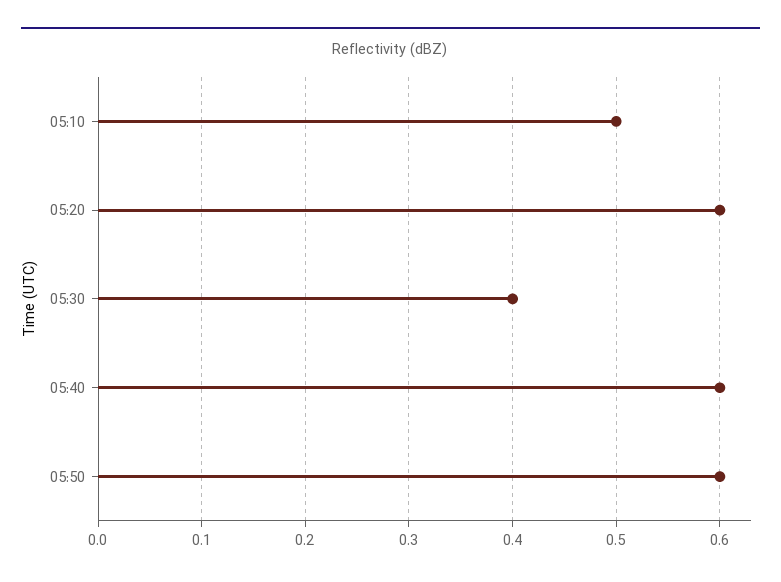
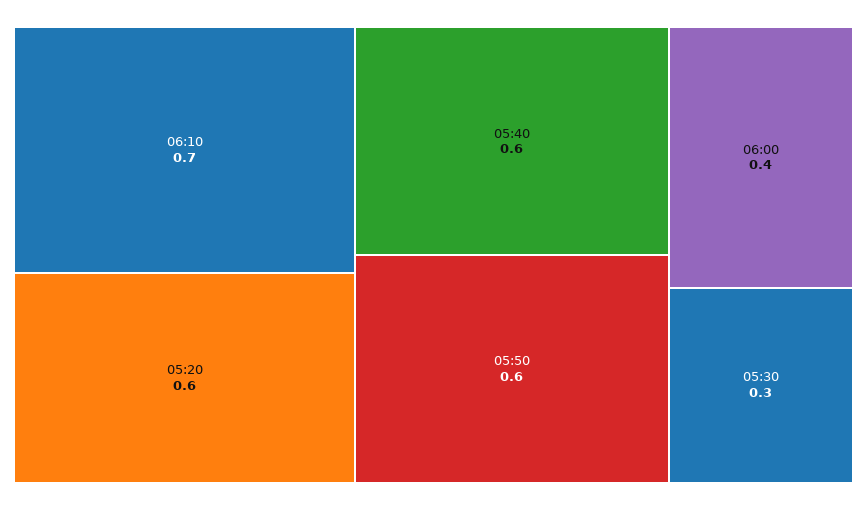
05:10: 0.5 -> none
05:30: 0.4 -> 0.3
06:10: none -> 0.7
06:00: none -> 0.4

